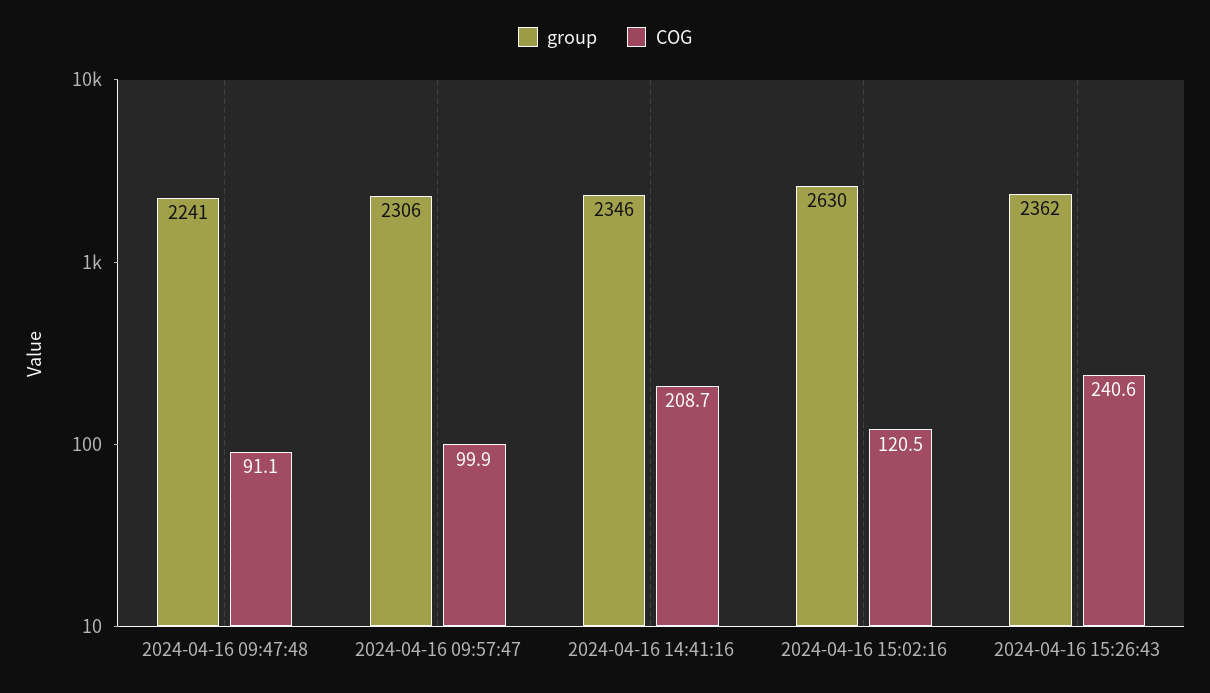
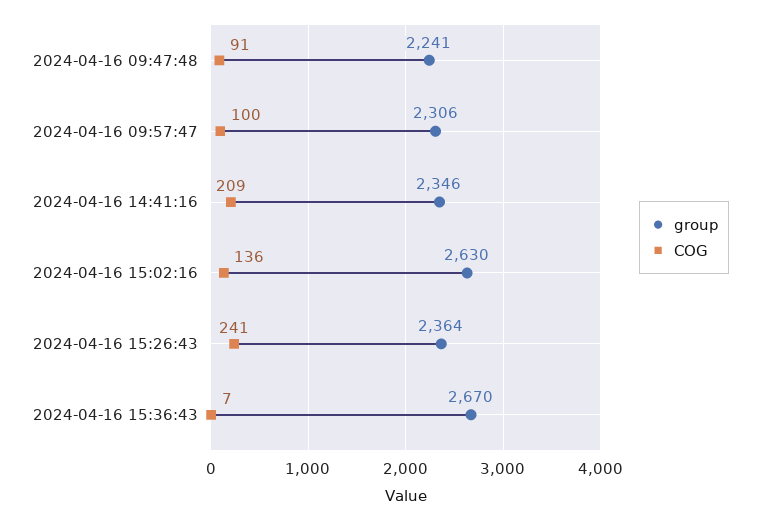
COG, 2024-04-16 15:02:16: 120.5 -> 136
group, 2024-04-16 15:26:43: 2362 -> 2364
group, 2024-04-16 15:36:43: none -> 2670
COG, 2024-04-16 15:36:43: none -> 7

